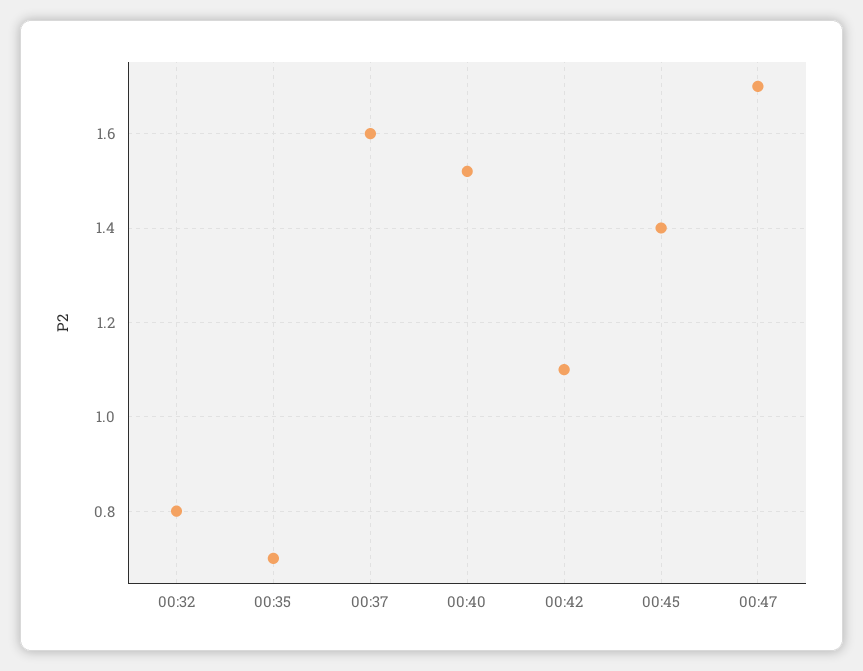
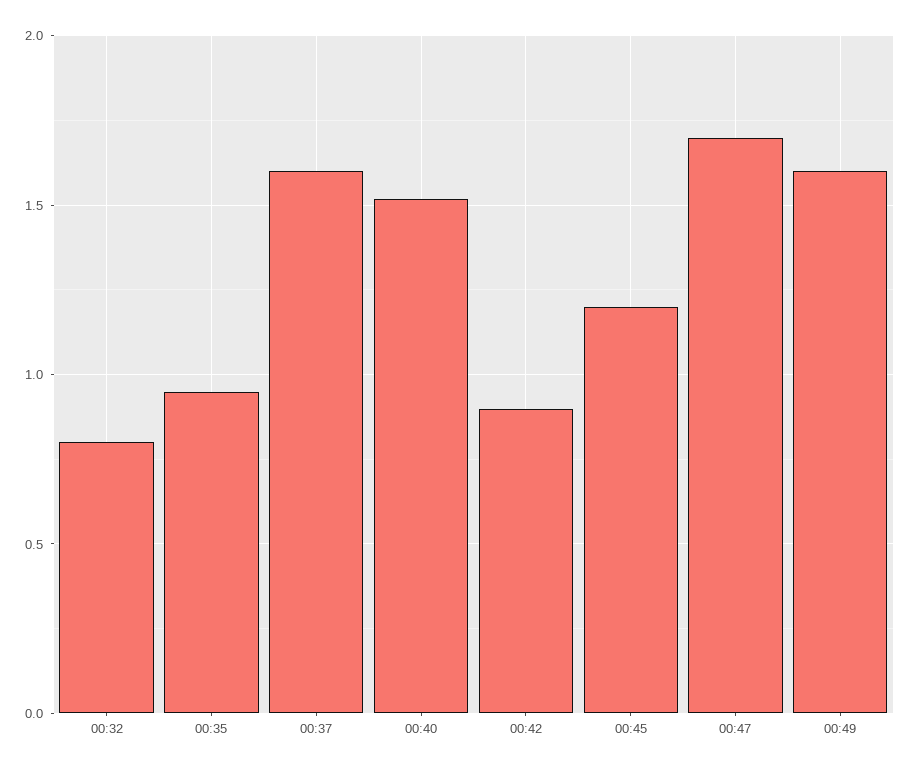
00:35: 0.7 -> 0.95
00:42: 1.1 -> 0.9
00:45: 1.4 -> 1.2
00:49: none -> 1.6

